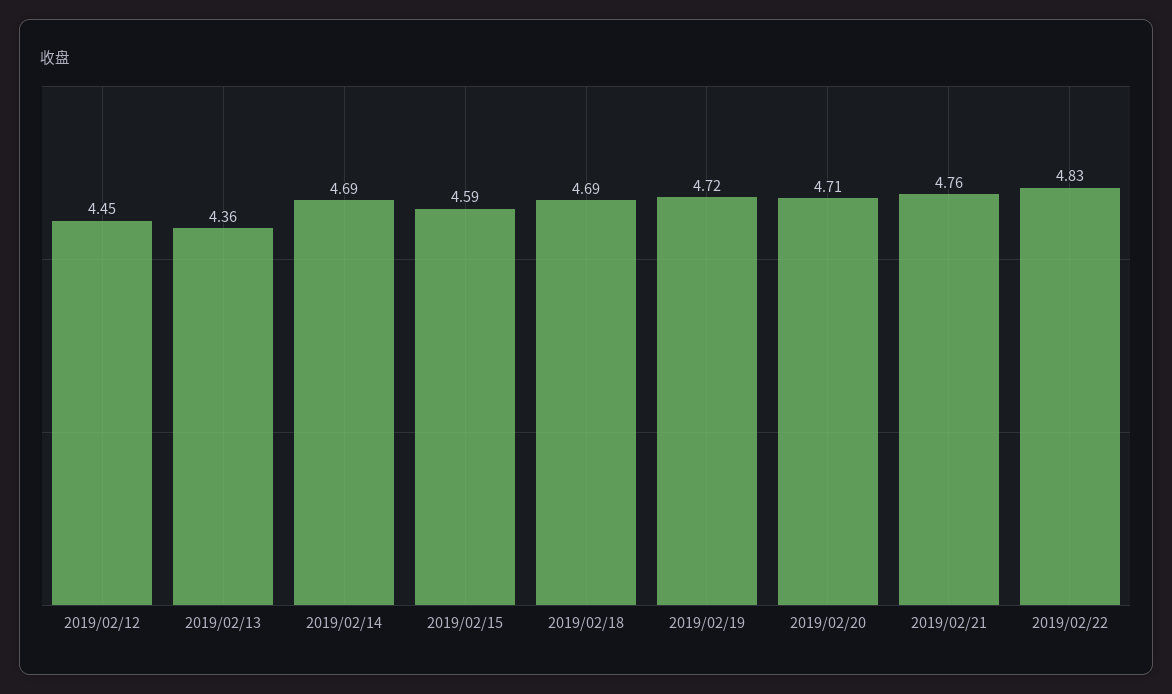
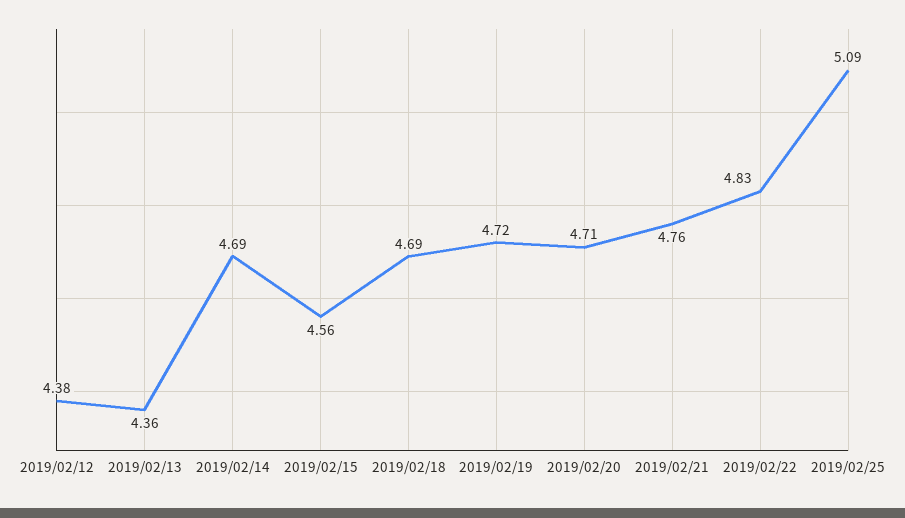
2019/02/12: 4.45 -> 4.38
2019/02/15: 4.59 -> 4.56
2019/02/25: none -> 5.09

